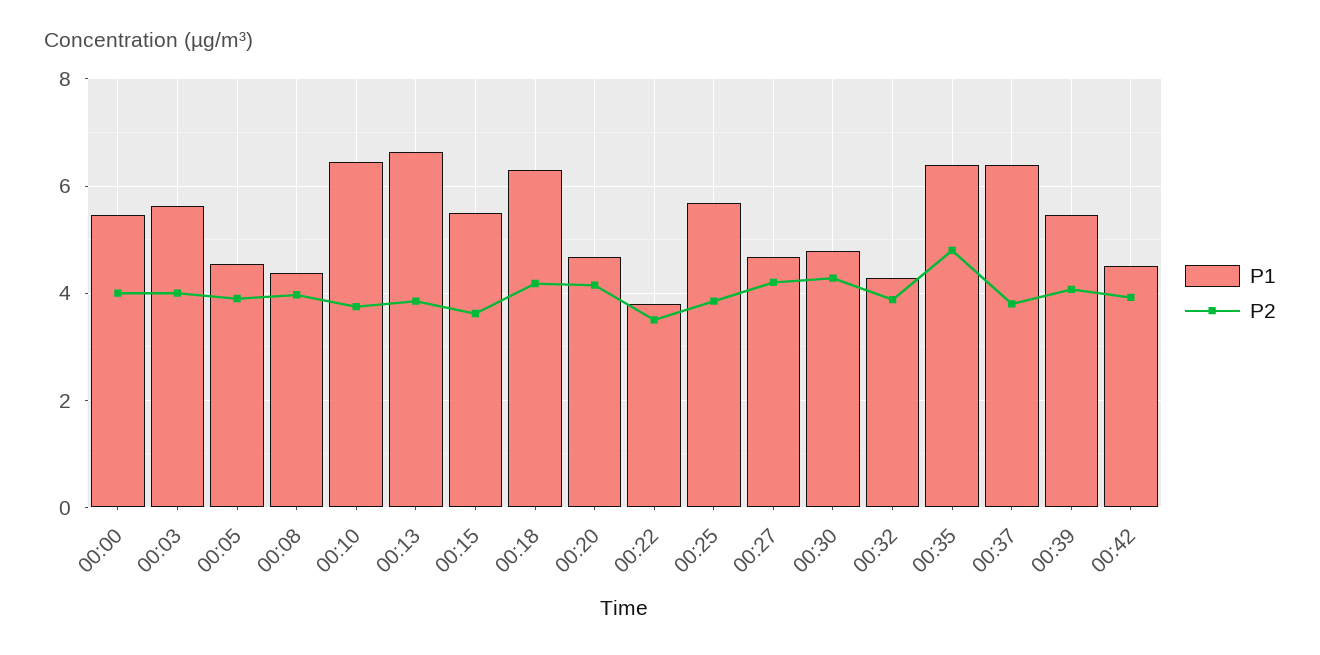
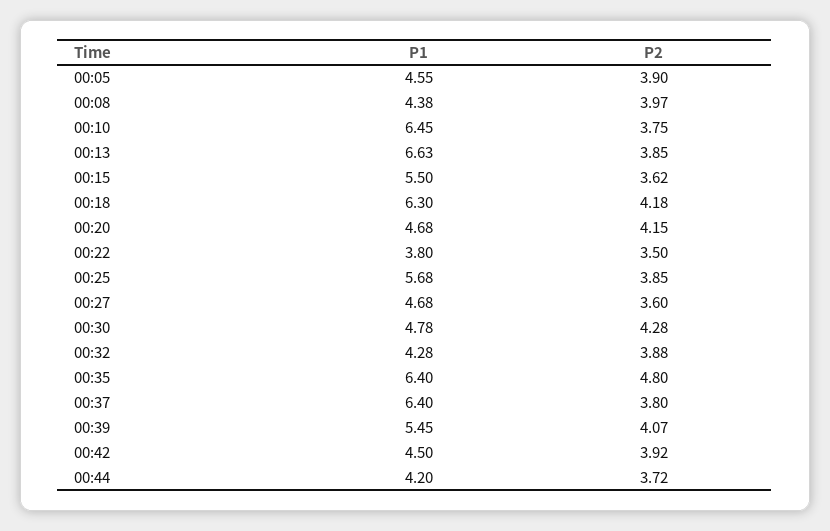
P1, 00:00: 5.4 -> none
P2, 00:00: 4 -> none
P1, 00:03: 5.6 -> none
P2, 00:03: 4 -> none
P2, 00:27: 4.2 -> 3.6
P1, 00:44: none -> 4.2
P2, 00:44: none -> 3.72

